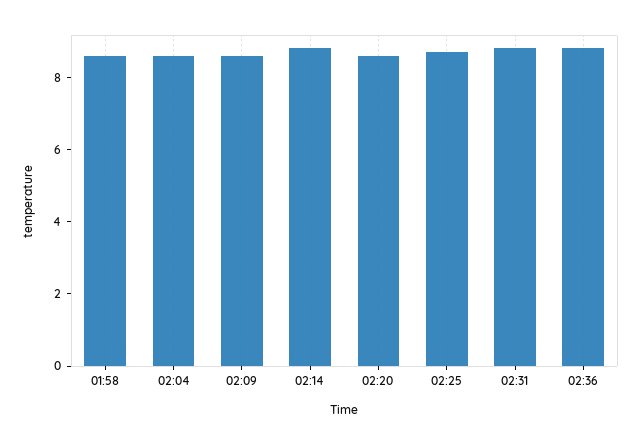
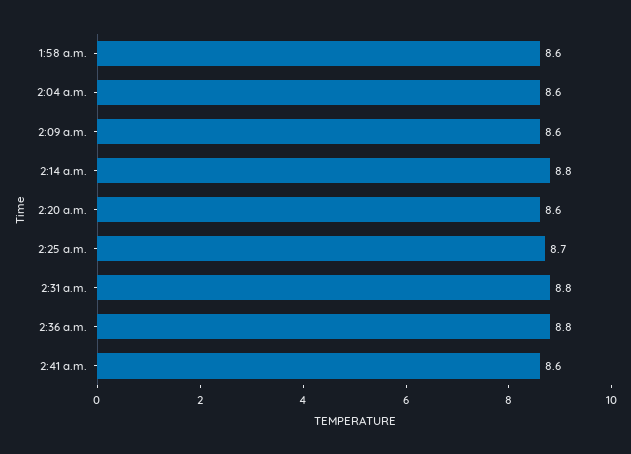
2:41 a.m.: none -> 8.6

